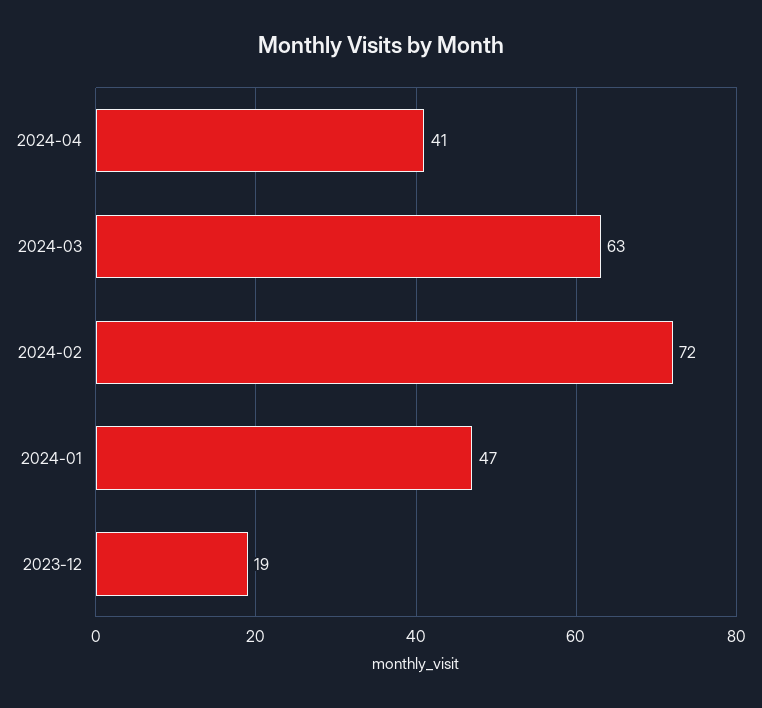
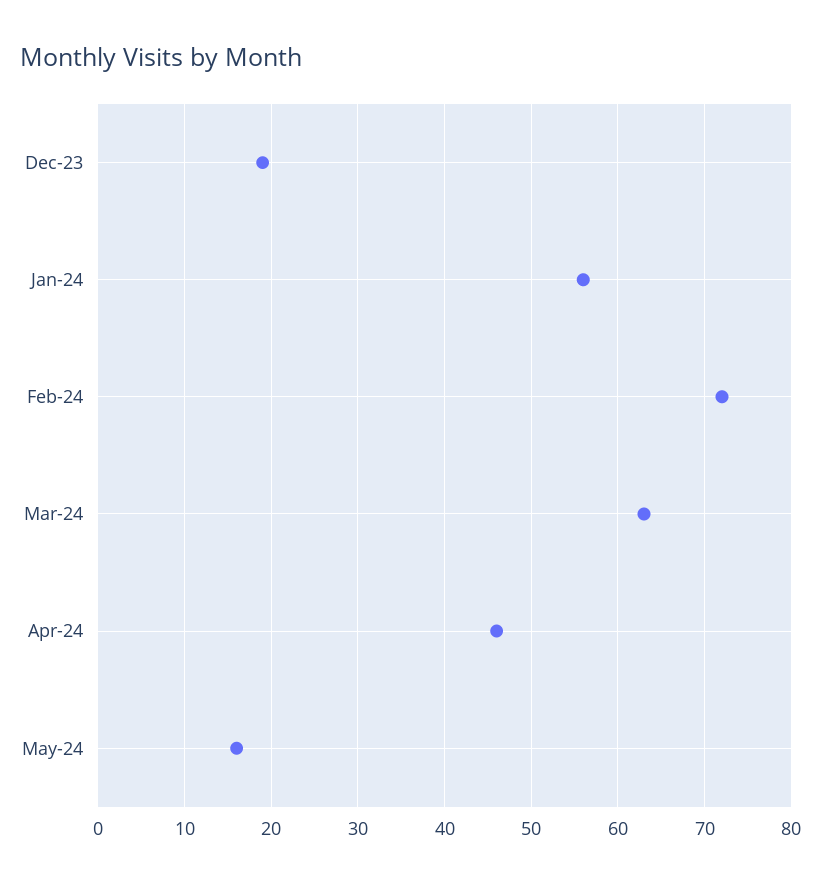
2024-04: 41 -> 46
2024-01: 47 -> 56
May-24: none -> 16

